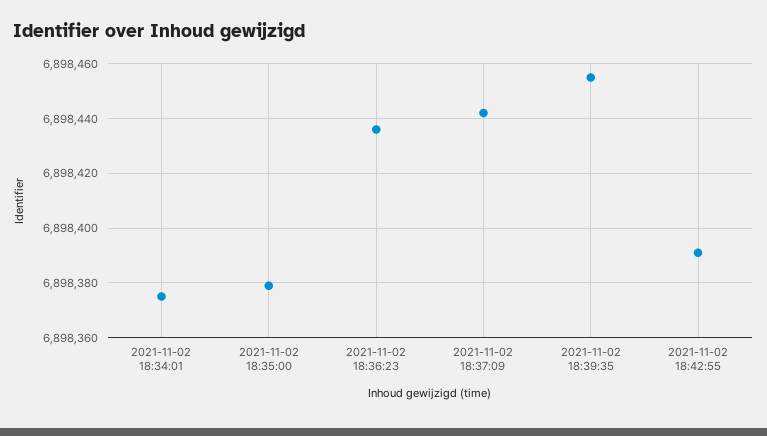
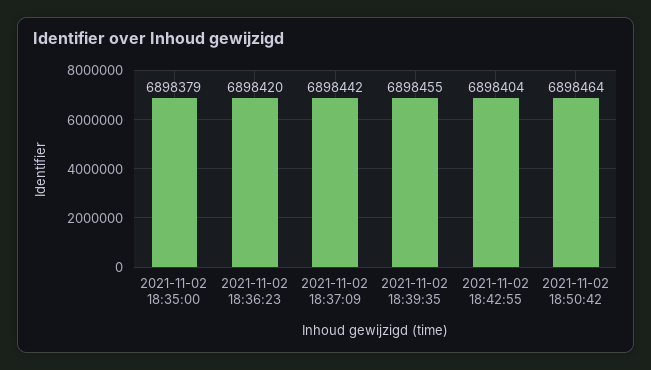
2021-11-02 18:34:01: 6898375 -> none
2021-11-02 18:36:23: 6898435 -> 6898420
2021-11-02 18:42:55: 6898390 -> 6898404
2021-11-02 18:50:42: none -> 6898464

